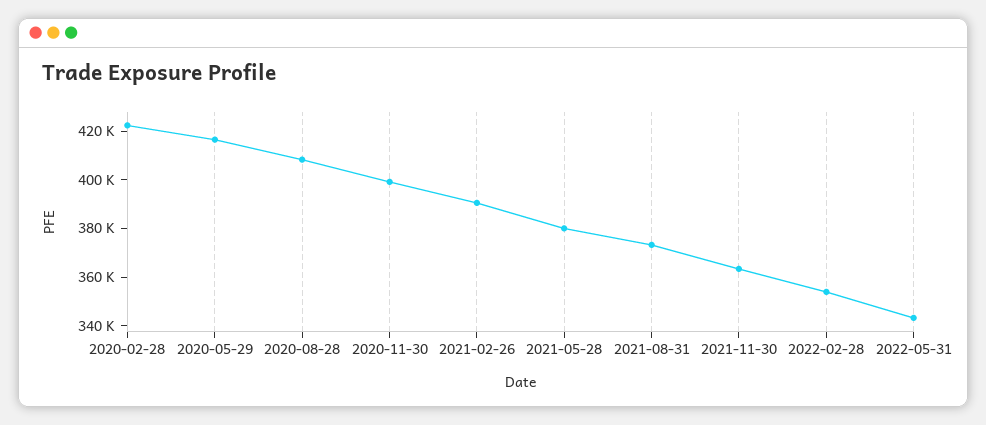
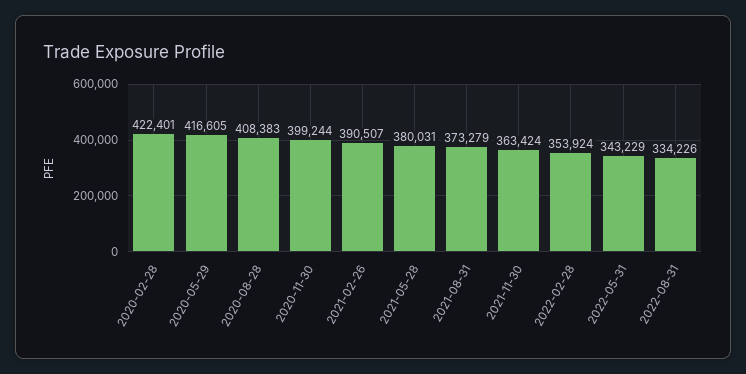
2022-08-31: none -> 334226

